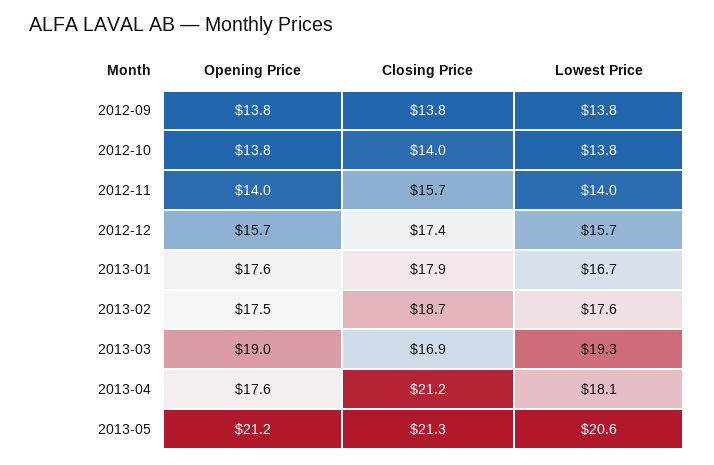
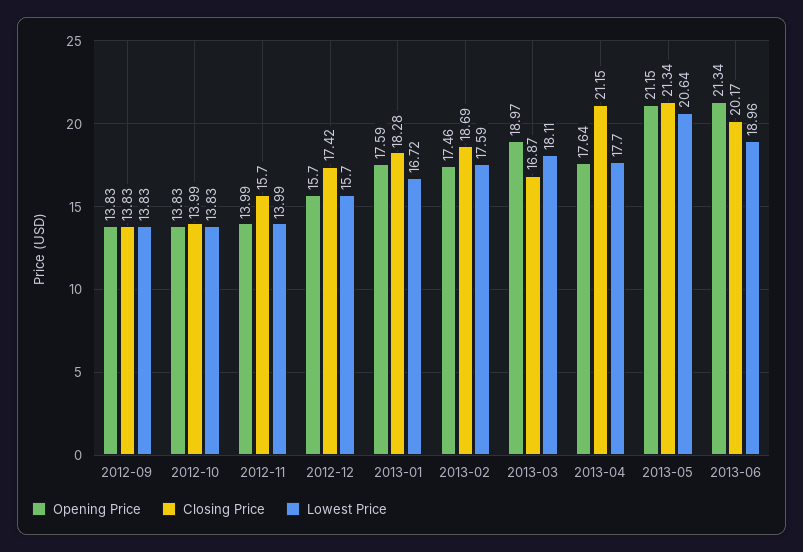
Closing Price, 2013-01: 17.9 -> 18.28
Lowest Price, 2013-03: 19.3 -> 18.11
Lowest Price, 2013-04: 18.1 -> 17.7
Opening Price, 2013-06: none -> 21.34
Closing Price, 2013-06: none -> 20.17
Lowest Price, 2013-06: none -> 18.96

